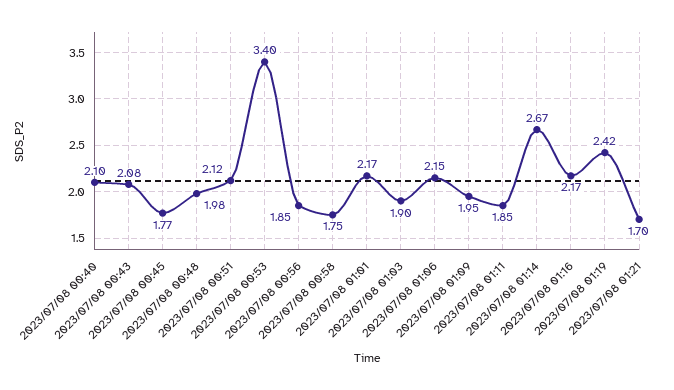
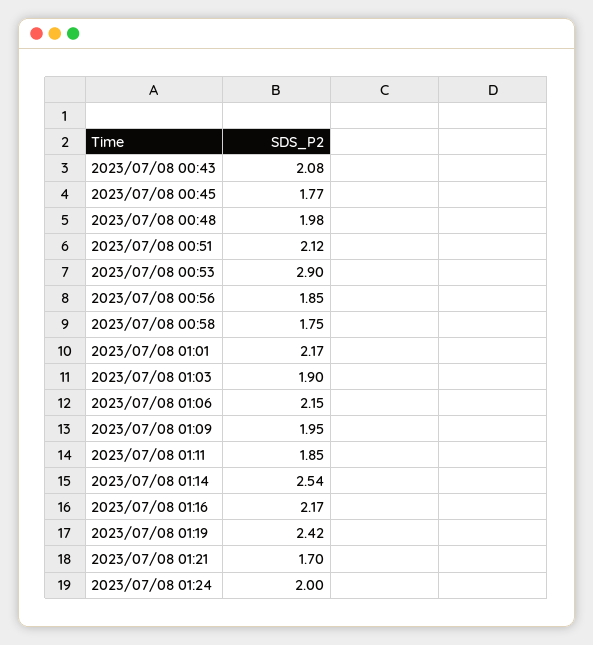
2023/07/08 00:40: 2.1 -> none
2023/07/08 00:53: 3.4 -> 2.9
2023/07/08 01:14: 2.67 -> 2.54
2023/07/08 01:24: none -> 2

